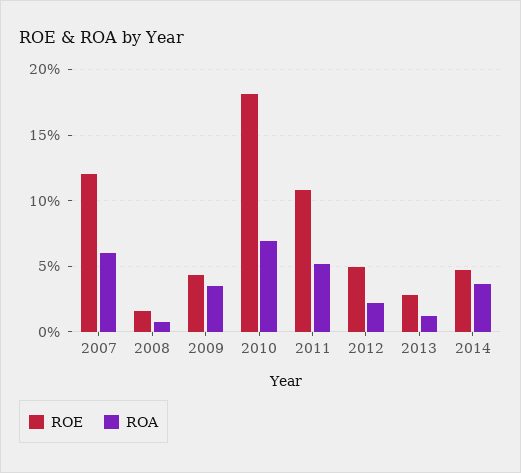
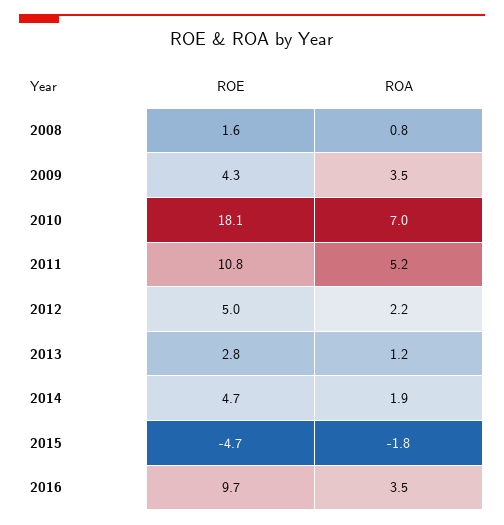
ROE, 2007: 12 -> none
ROA, 2007: 6 -> none
ROA, 2014: 3.5 -> 1.9
ROE, 2015: none -> -4.7
ROA, 2015: none -> -1.8
ROE, 2016: none -> 9.7
ROA, 2016: none -> 3.5

